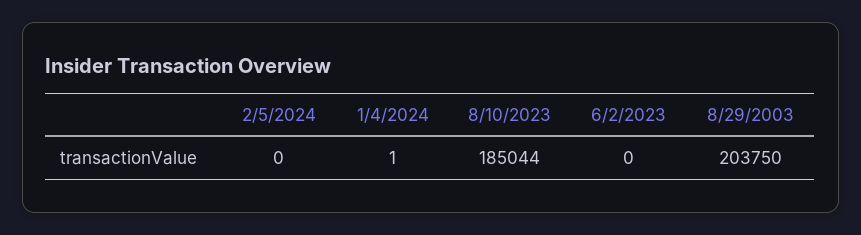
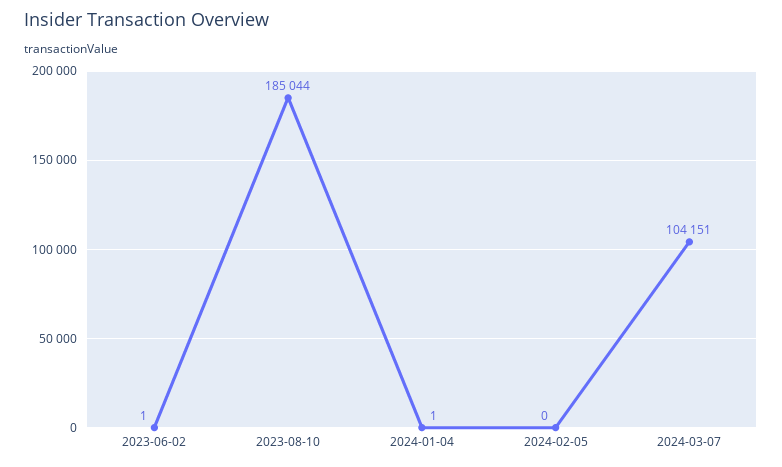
6/2/2023: 0 -> 1
8/29/2003: 203750 -> none
2024-03-07: none -> 104151

